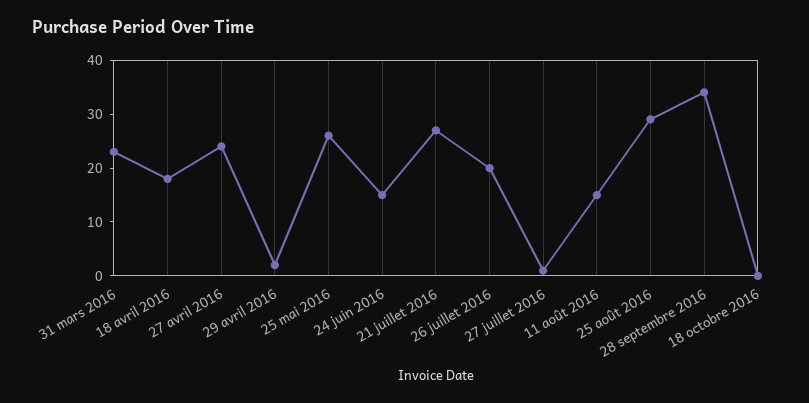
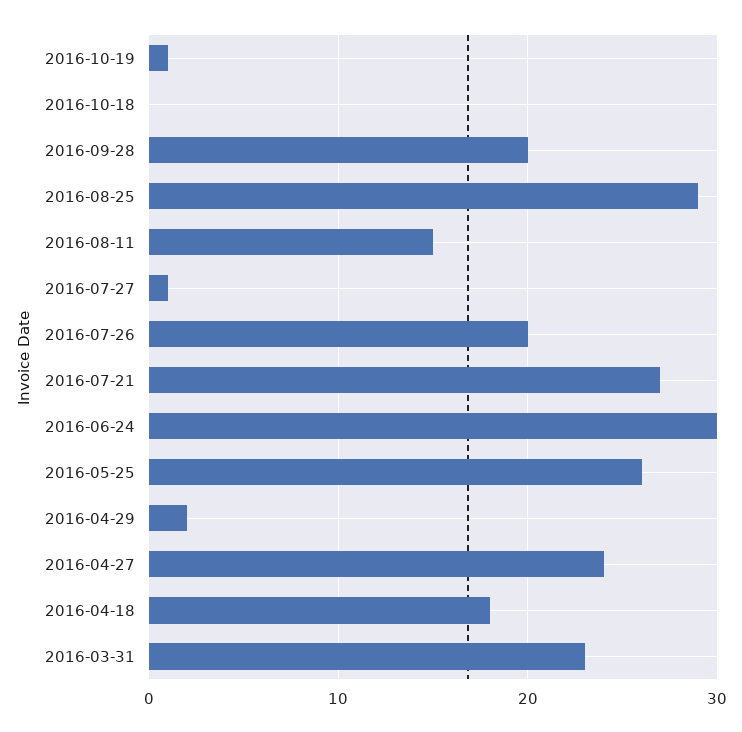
24 juin 2016: 15 -> 30
28 septembre 2016: 35 -> 20
2016-10-19: none -> 1

